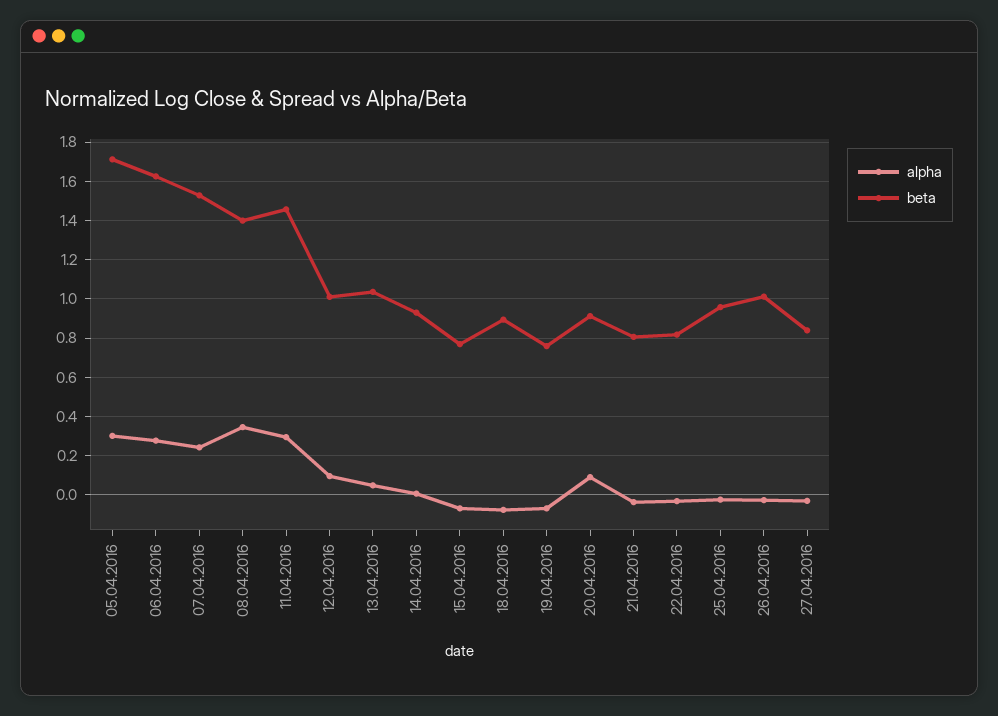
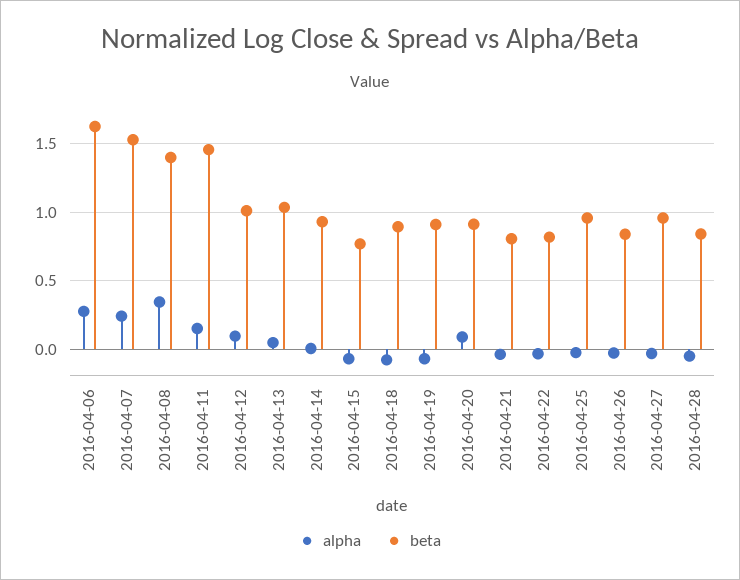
alpha, 05.04.2016: 0.3 -> none
beta, 05.04.2016: 1.7 -> none
alpha, 11.04.2016: 0.3 -> 0.15
beta, 19.04.2016: 0.75 -> 0.9
beta, 26.04.2016: 1 -> 0.85
beta, 27.04.2016: 0.85 -> 0.95
alpha, 2016-04-28: none -> -0.05
beta, 2016-04-28: none -> 0.85

